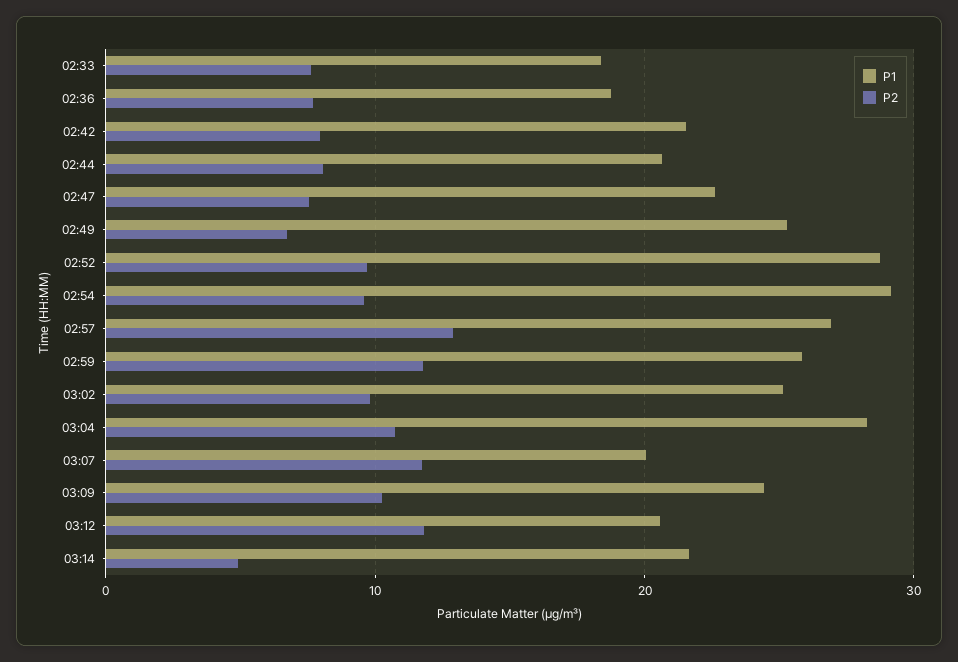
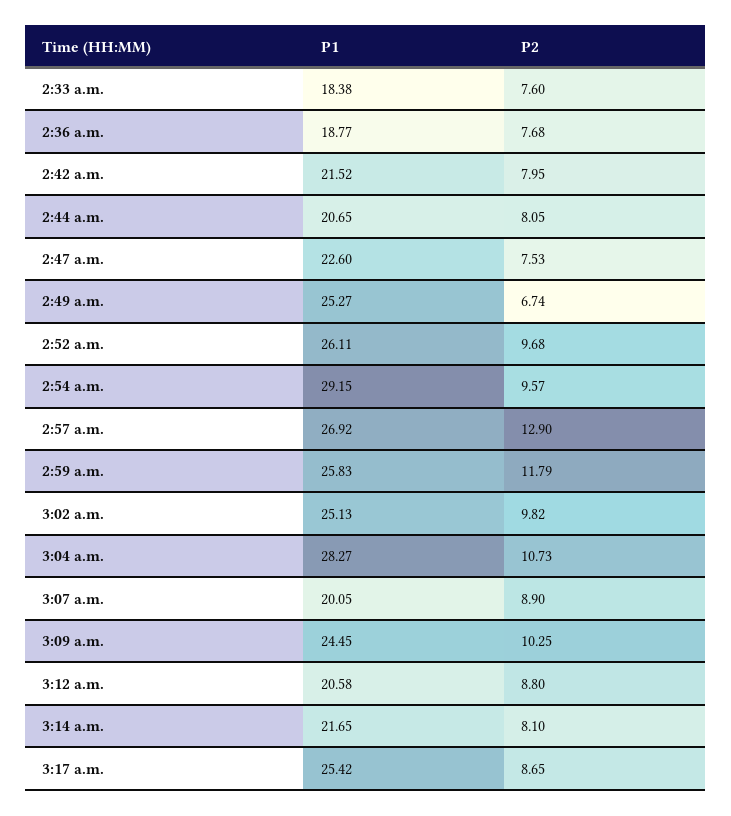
P1, 02:52: 29 -> 26.11
P2, 03:07: 12 -> 8.9
P2, 03:12: 12 -> 8.8
P2, 03:14: 5 -> 8.1
P1, 3:17 a.m.: none -> 25.42
P2, 3:17 a.m.: none -> 8.65

